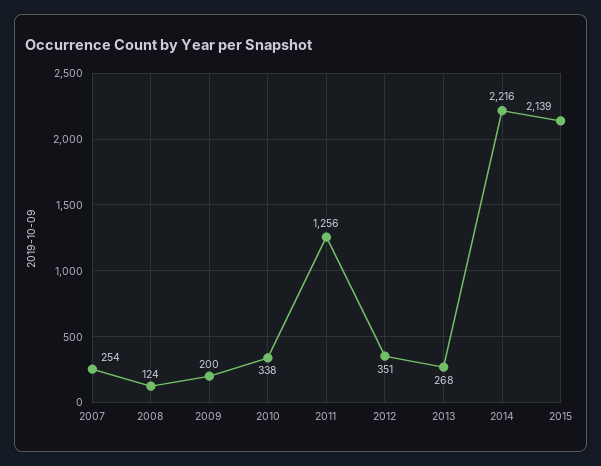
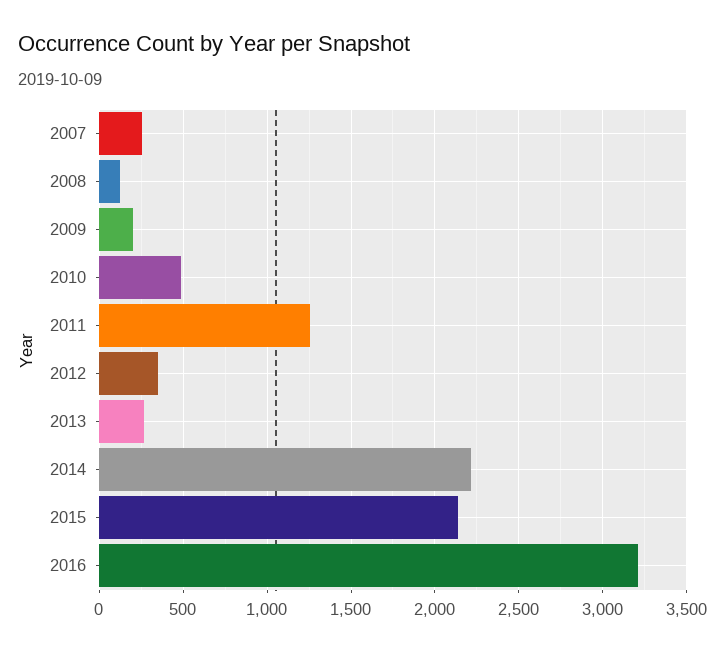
2010: 338 -> 500
2016: none -> 3200

